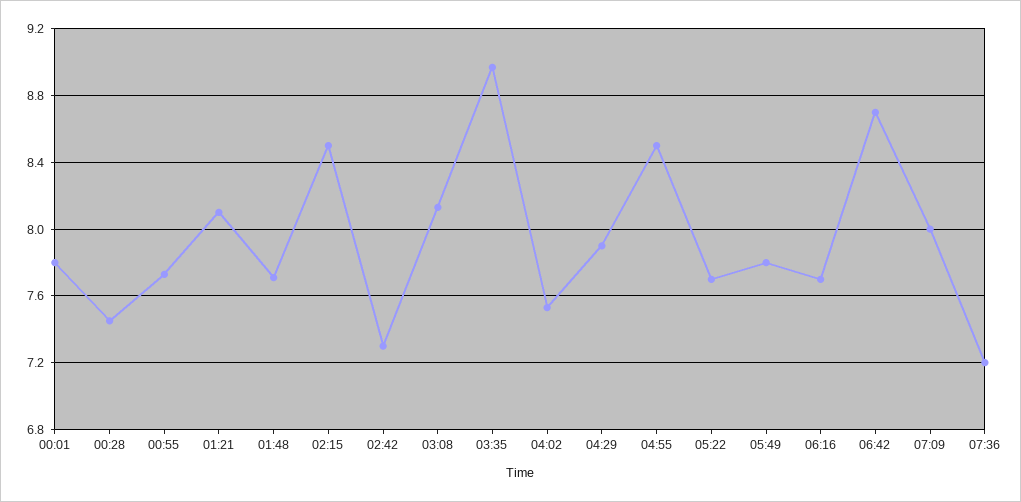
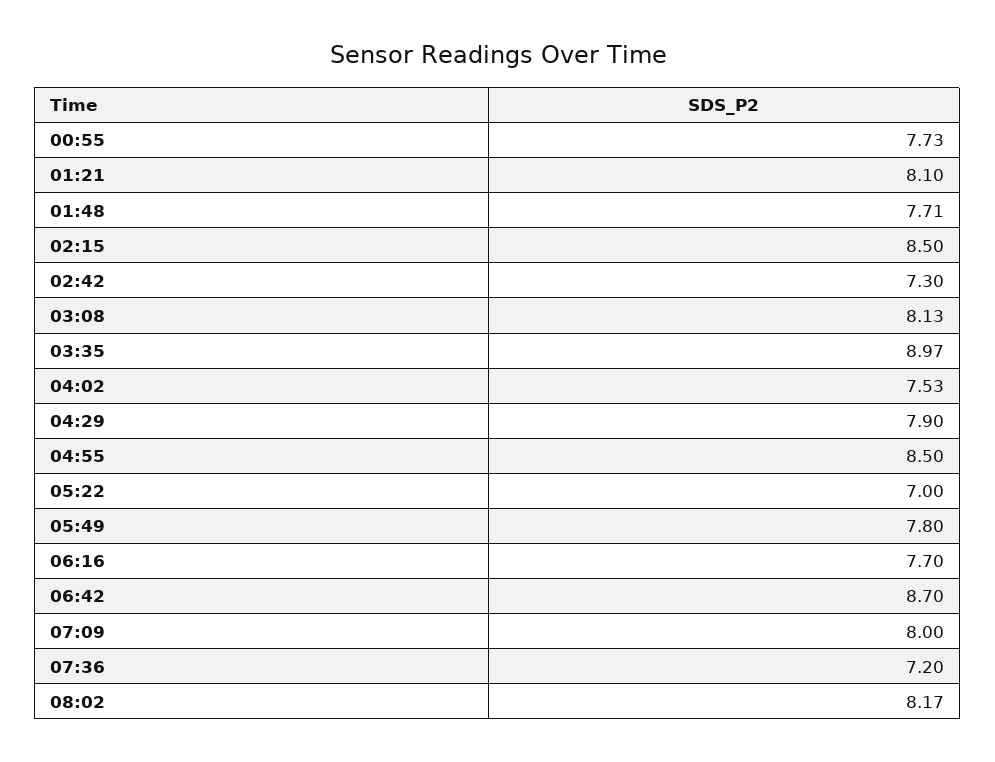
00:01: 7.8 -> none
00:28: 7.45 -> none
05:22: 7.7 -> 7
08:02: none -> 8.17

